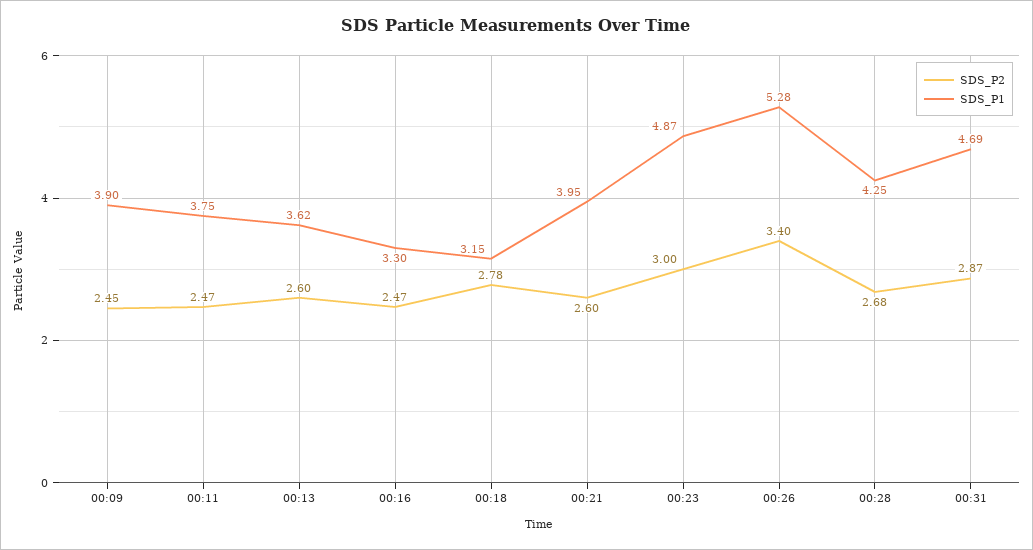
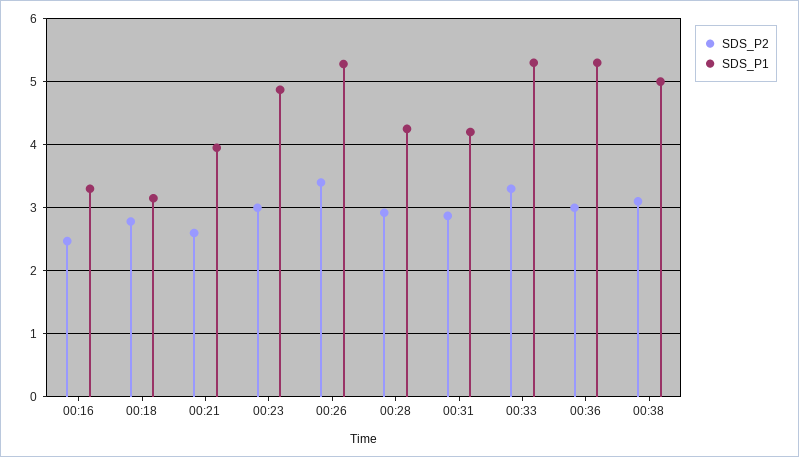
SDS_P2, 00:09: 2.45 -> none
SDS_P1, 00:09: 3.9 -> none
SDS_P2, 00:11: 2.47 -> none
SDS_P1, 00:11: 3.75 -> none
SDS_P2, 00:13: 2.6 -> none
SDS_P1, 00:13: 3.62 -> none
SDS_P2, 00:28: 2.68 -> 2.9
SDS_P1, 00:31: 4.69 -> 4.2
SDS_P2, 00:33: none -> 3.3
SDS_P1, 00:33: none -> 5.3
SDS_P2, 00:36: none -> 3
SDS_P1, 00:36: none -> 5.3
SDS_P2, 00:38: none -> 3.1
SDS_P1, 00:38: none -> 5

